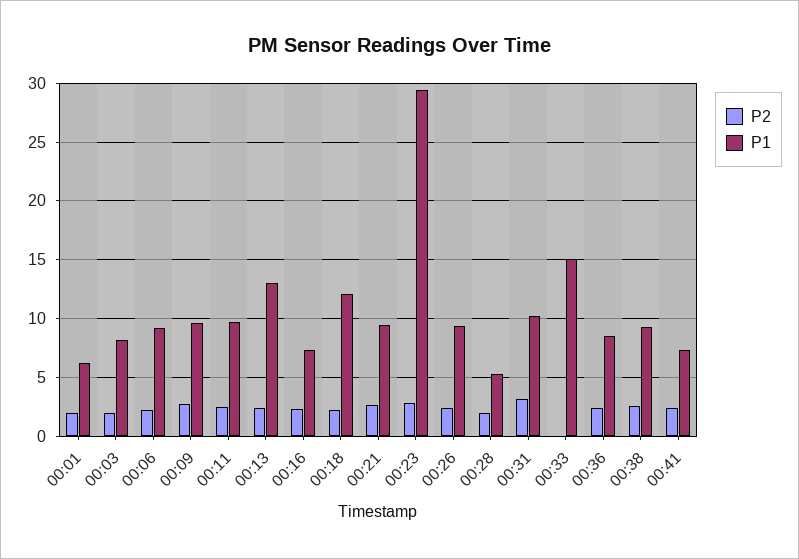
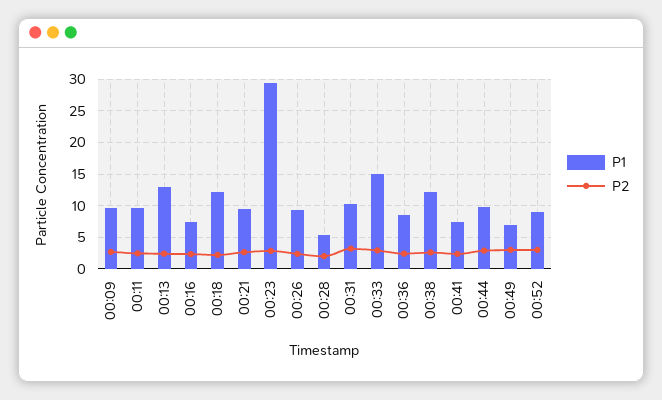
P2, 00:01: 2 -> none
P1, 00:01: 6 -> none
P2, 00:03: 2 -> none
P1, 00:03: 8 -> none
P2, 00:06: 2 -> none
P1, 00:06: 9 -> none
P2, 00:33: 0 -> 3
P1, 00:38: 9 -> 12
P1, 00:44: none -> 10
P2, 00:44: none -> 3
P1, 00:49: none -> 7
P2, 00:49: none -> 3
P1, 00:52: none -> 9
P2, 00:52: none -> 3

